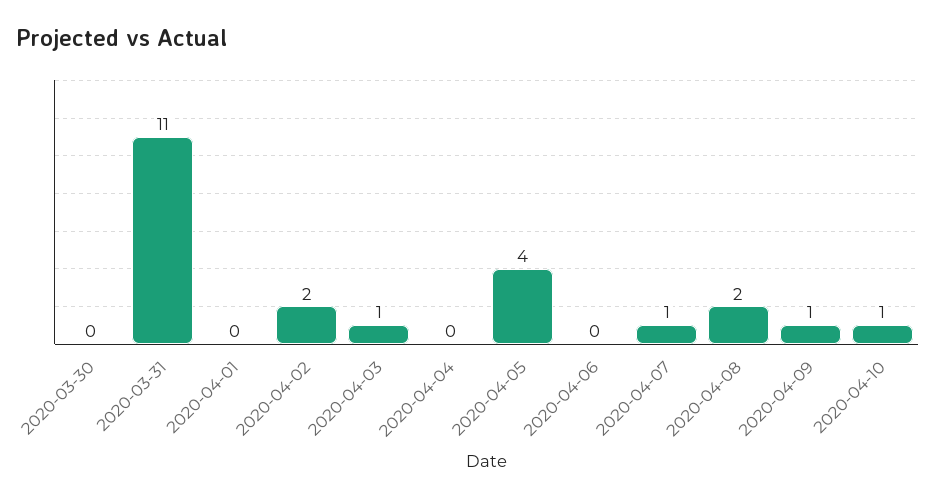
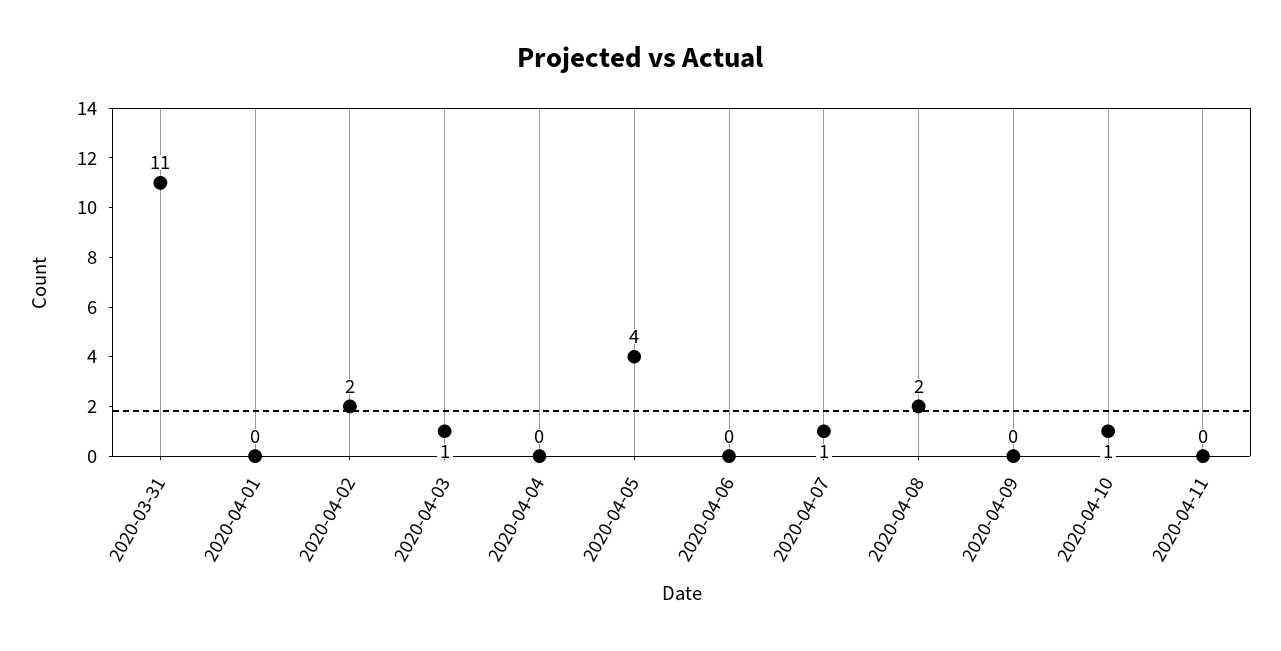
2020-03-30: 0 -> none
2020-04-09: 1 -> 0
2020-04-11: none -> 0

